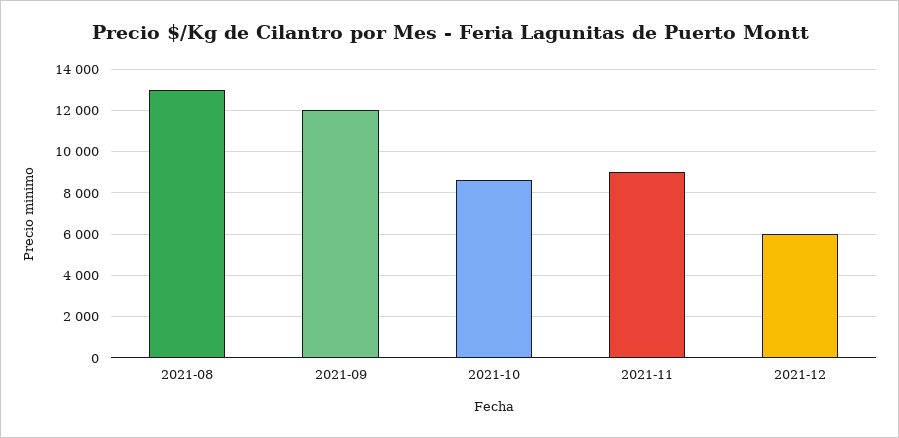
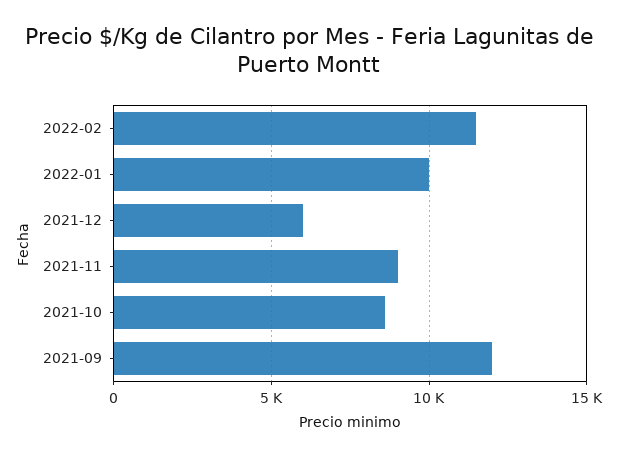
2021-08: 13000 -> none
2022-02: none -> 11500
2022-01: none -> 10000

